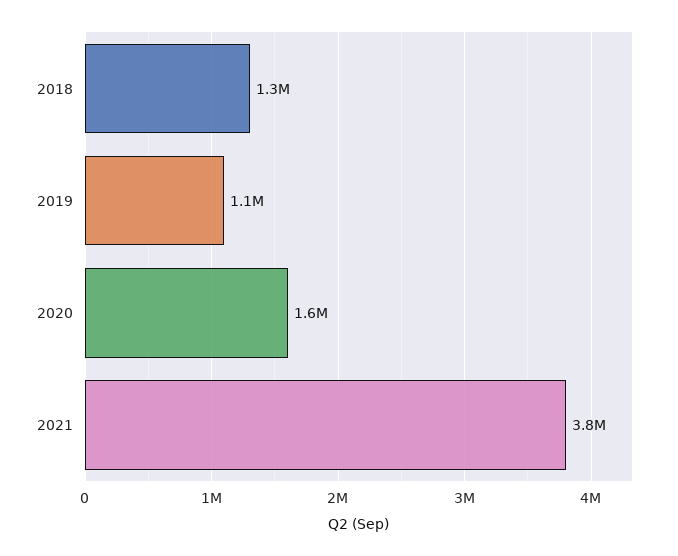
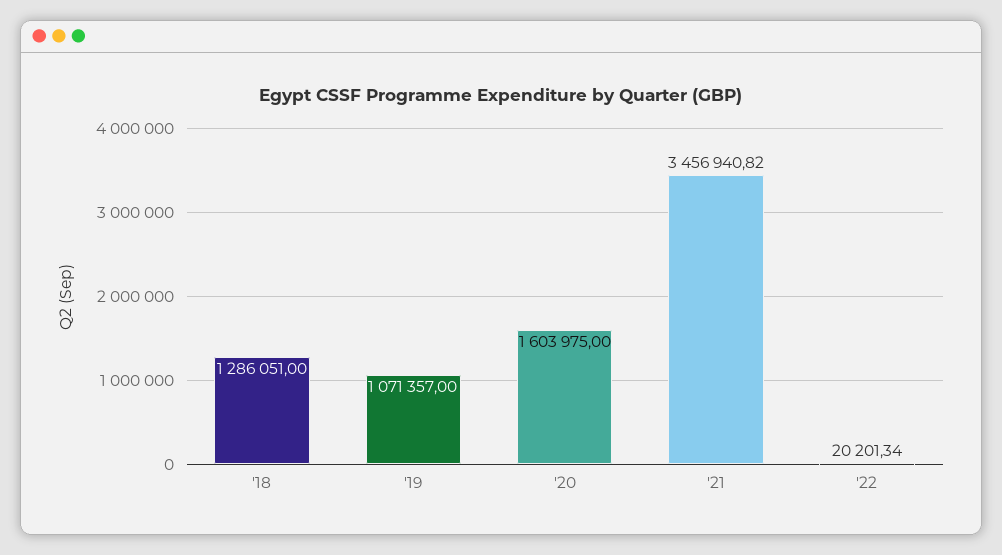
2021: 3800000 -> 3456940.82
'22: none -> 20201.34

